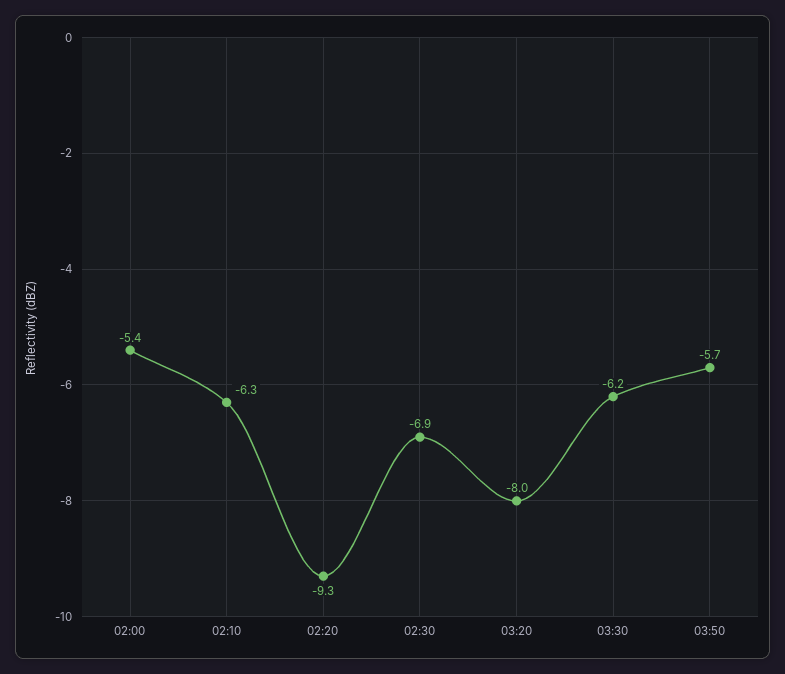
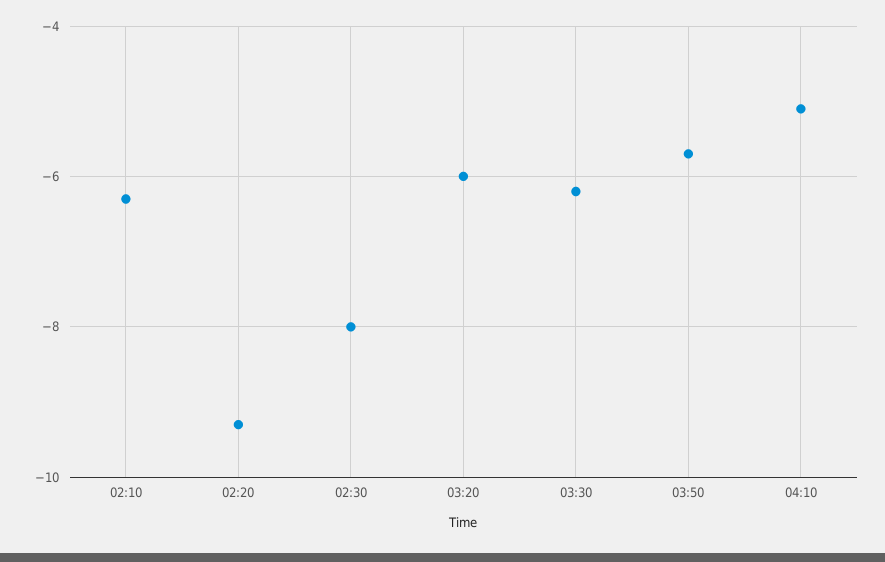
02:00: -5.4 -> none
02:30: -6.9 -> -8
03:20: -8 -> -6
04:10: none -> -5

